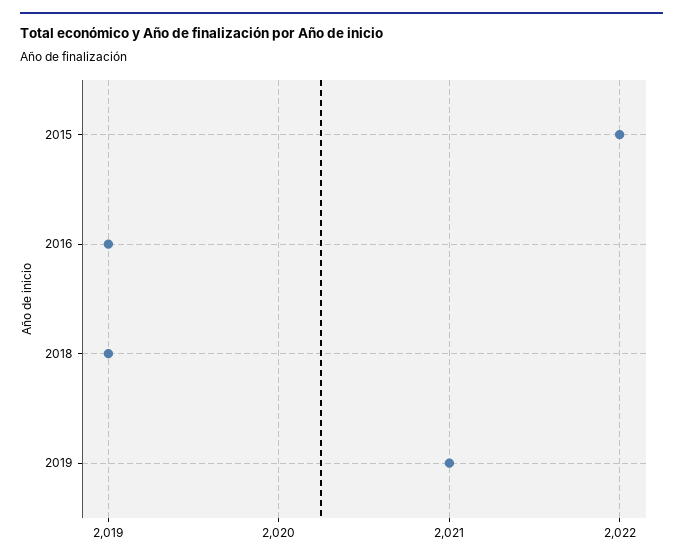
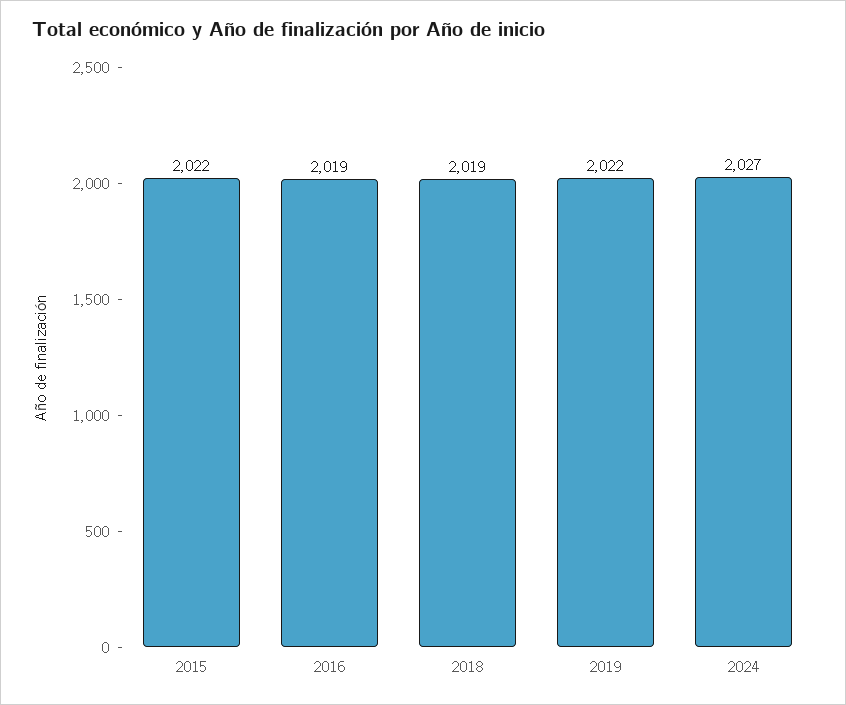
2019: 2021 -> 2022
2024: none -> 2027

